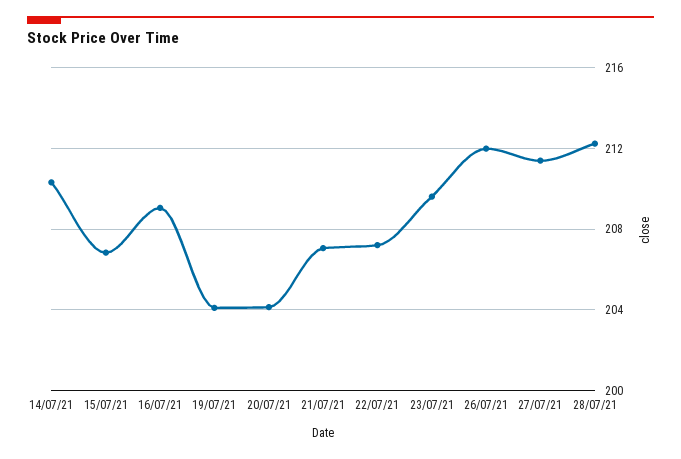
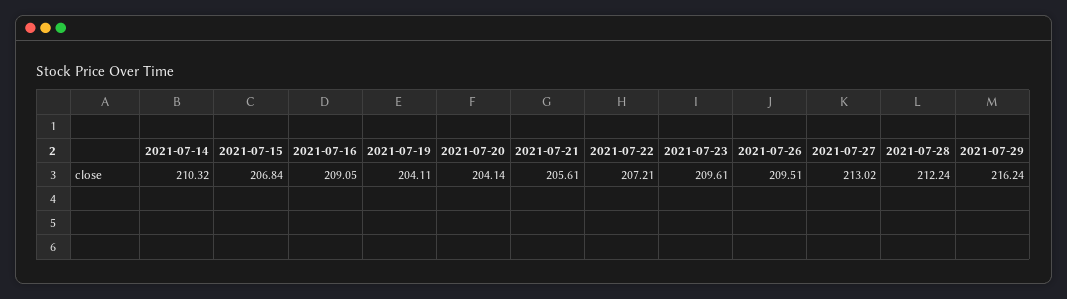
21/07/21: 207 -> 205.61
26/07/21: 212 -> 209.51
27/07/21: 211.5 -> 213.02
2021-07-29: none -> 216.24

